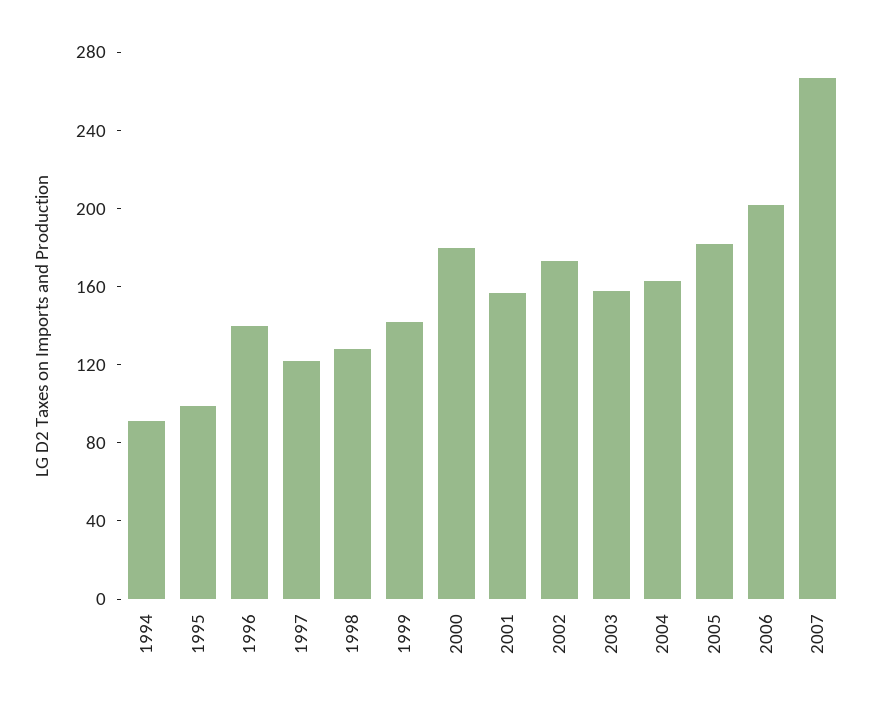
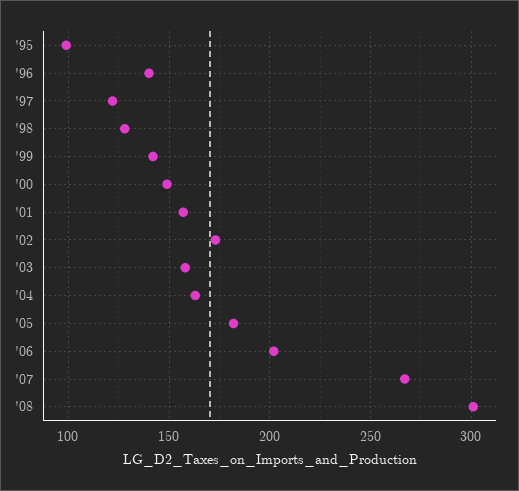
1994: 90 -> none
2000: 180 -> 150
'08: none -> 300

